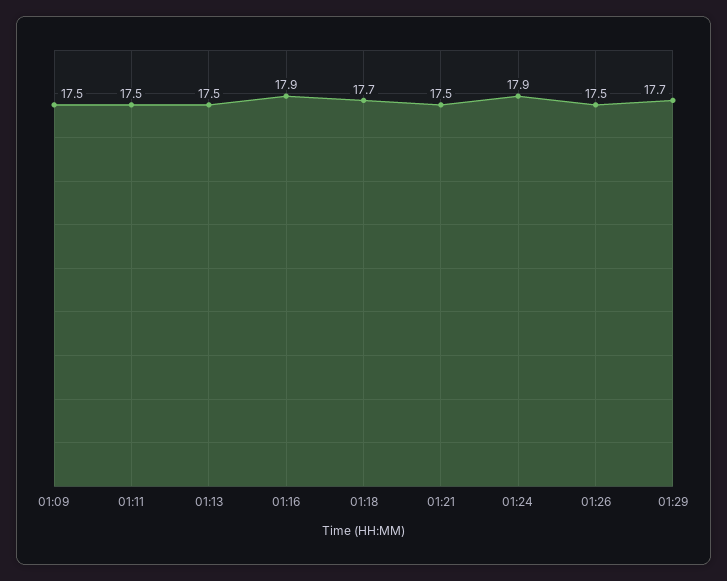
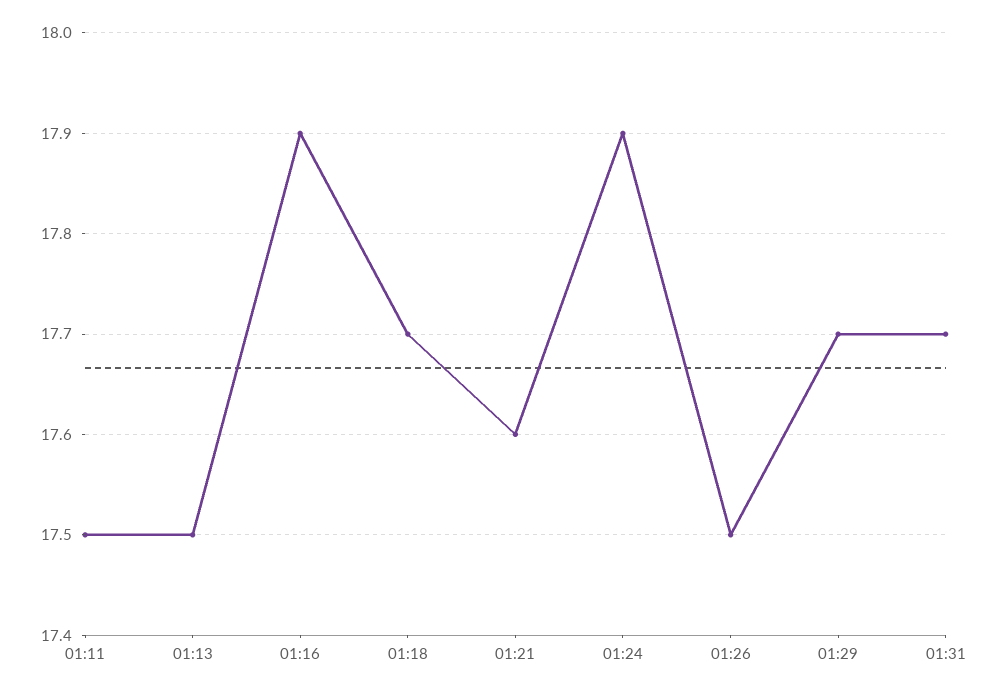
01:09: 17.5 -> none
01:21: 17.5 -> 17.6
01:31: none -> 17.7

